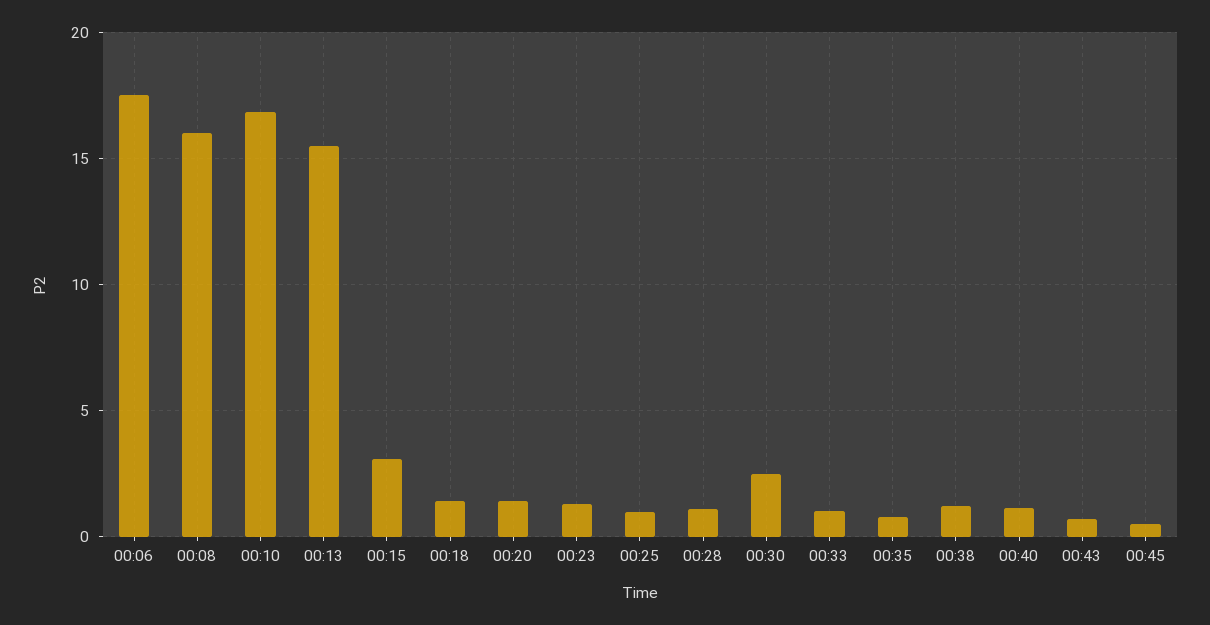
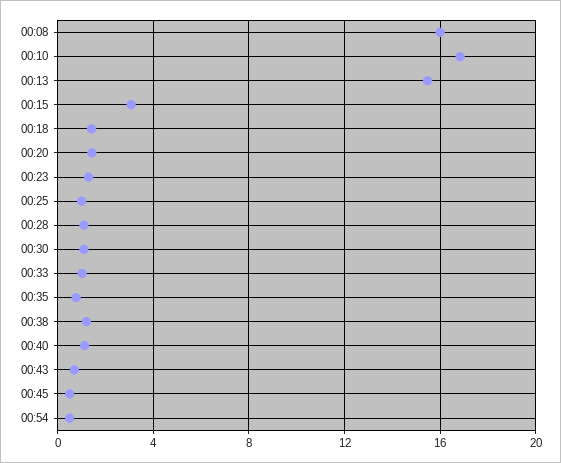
00:06: 17.5 -> none
00:30: 2.5 -> 1
00:54: none -> 0.5

